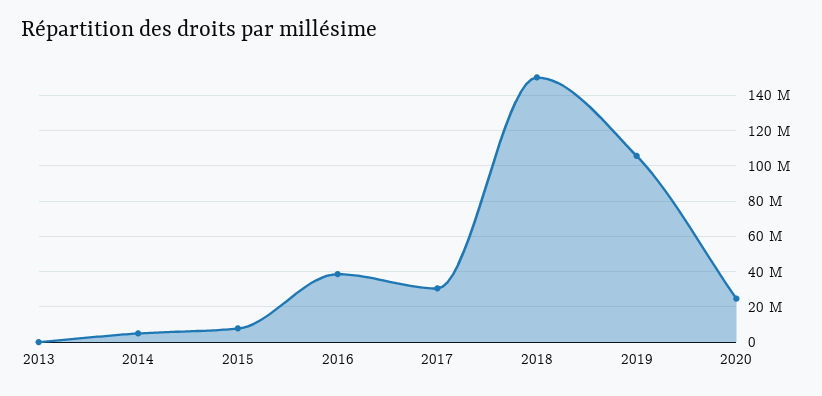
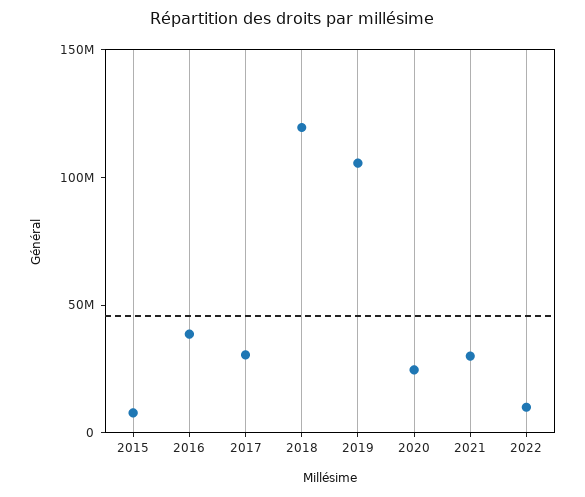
2013: 0 -> none
2014: 5000000 -> none
2018: 150000000 -> 120000000
2021: none -> 30000000
2022: none -> 10000000

